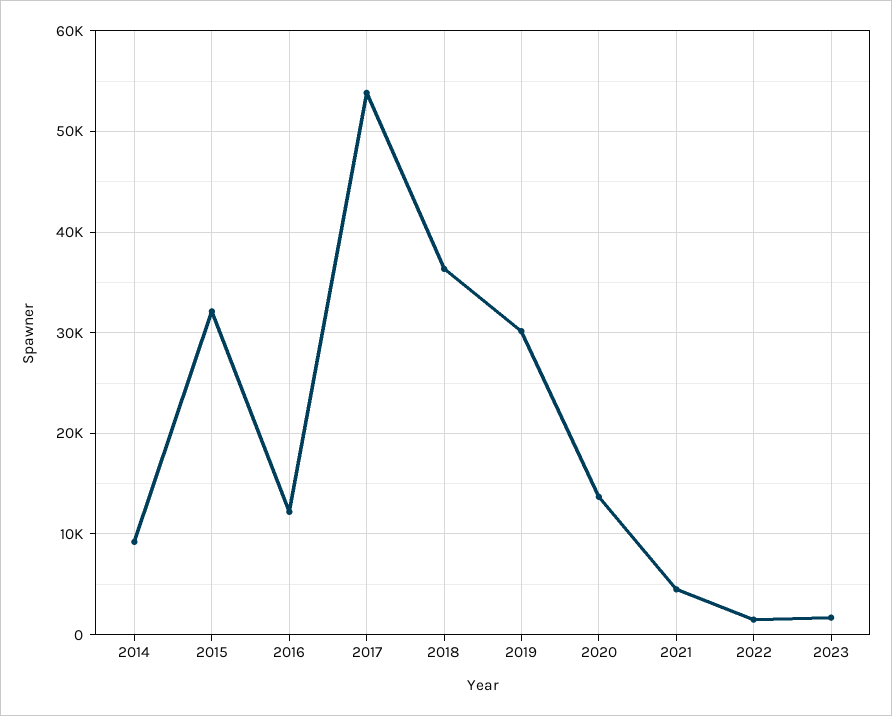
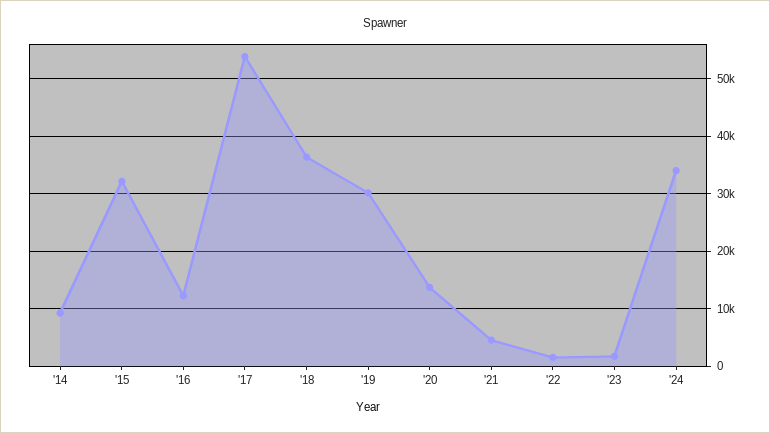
'24: none -> 34000

